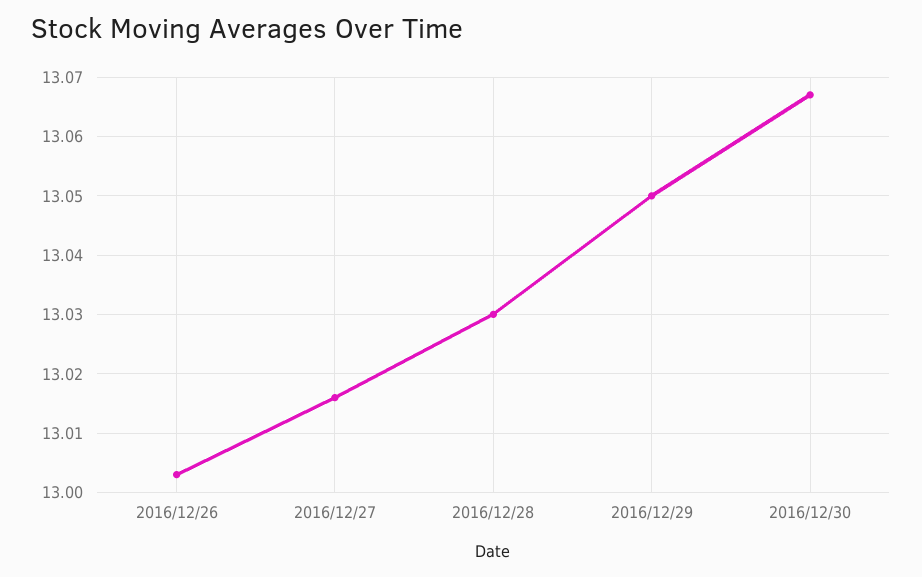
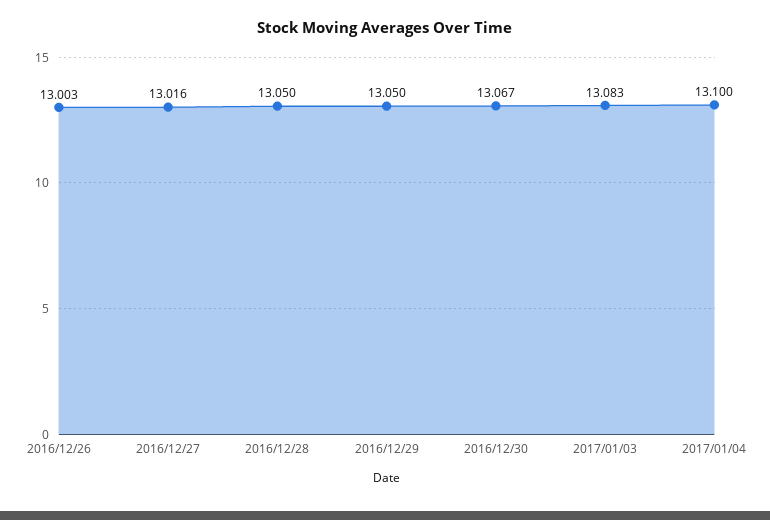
2016/12/28: 13.03 -> 13.05
2017/01/03: none -> 13.083
2017/01/04: none -> 13.1

